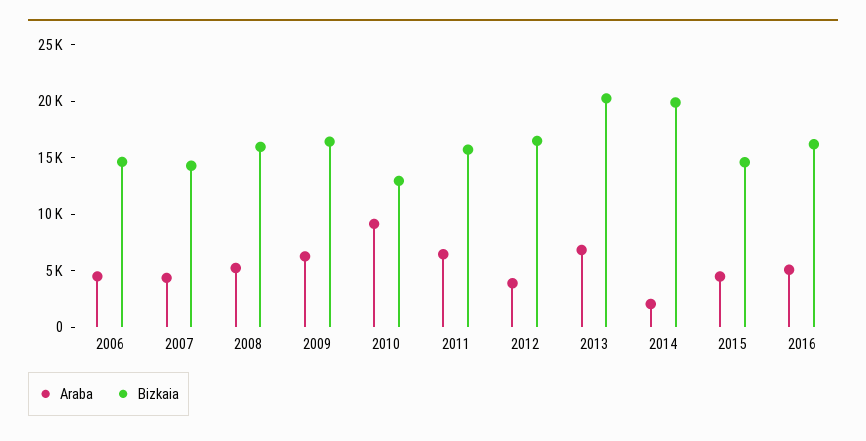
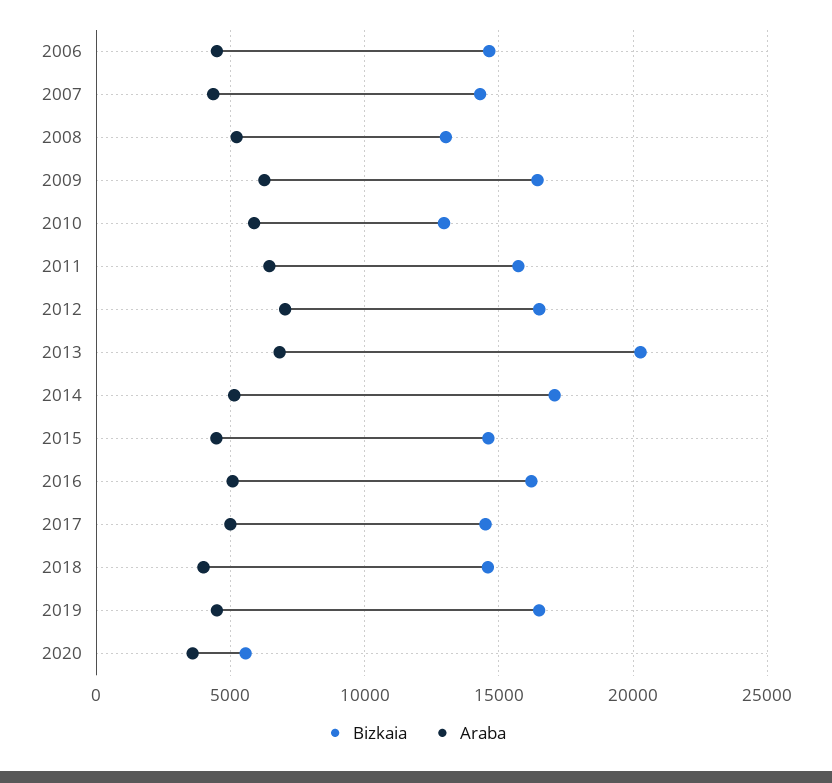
Bizkaia, 2008: 16000 -> 13000
Araba, 2010: 9000 -> 6000
Araba, 2012: 4000 -> 7000
Araba, 2014: 2000 -> 5000
Bizkaia, 2014: 20000 -> 17000
Bizkaia, 2017: none -> 14500
Araba, 2017: none -> 5000
Bizkaia, 2018: none -> 14500
Araba, 2018: none -> 4000
Bizkaia, 2019: none -> 16500
Araba, 2019: none -> 4500
Bizkaia, 2020: none -> 5500
Araba, 2020: none -> 3500

